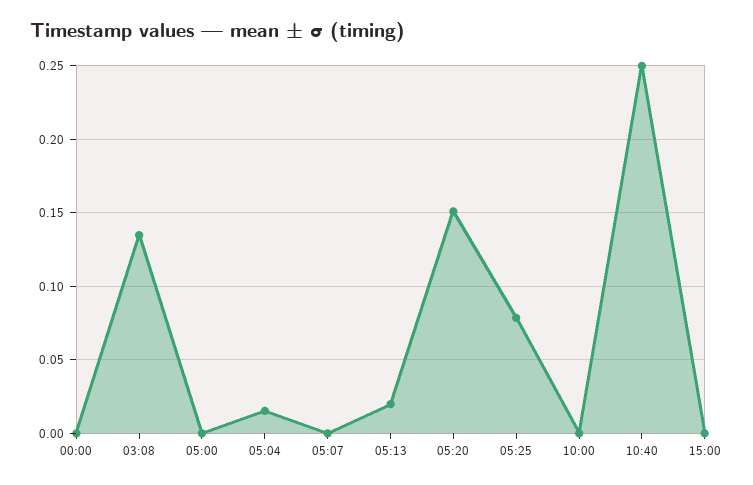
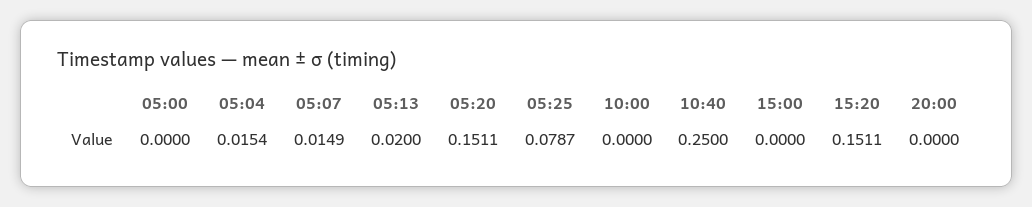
00:00: 0 -> none
03:08: 0.135 -> none
05:07: 0 -> 0.0149
15:20: none -> 0.1511
20:00: none -> 0

